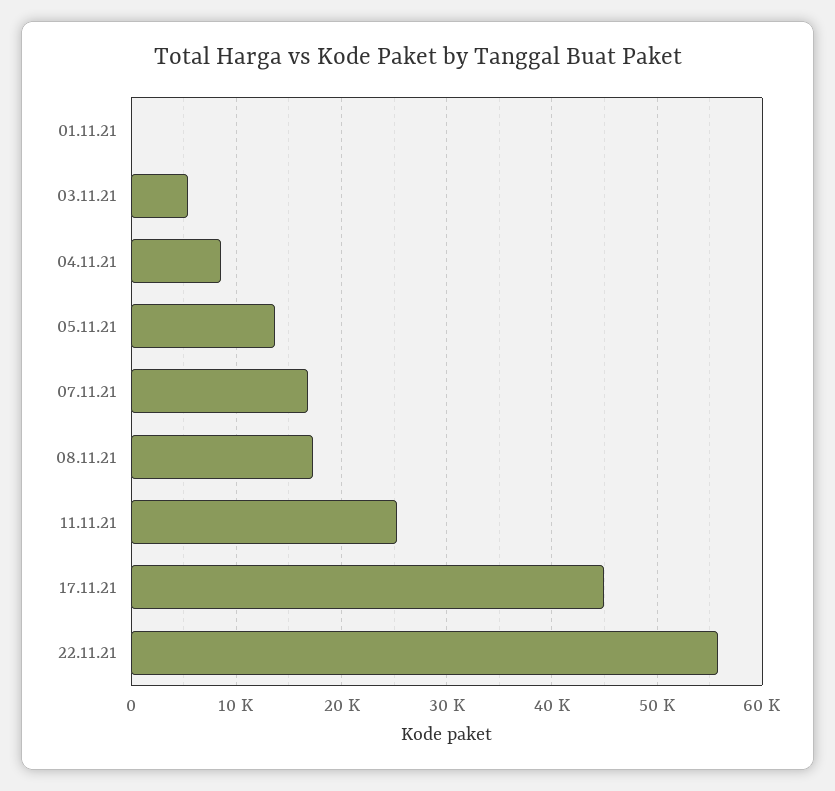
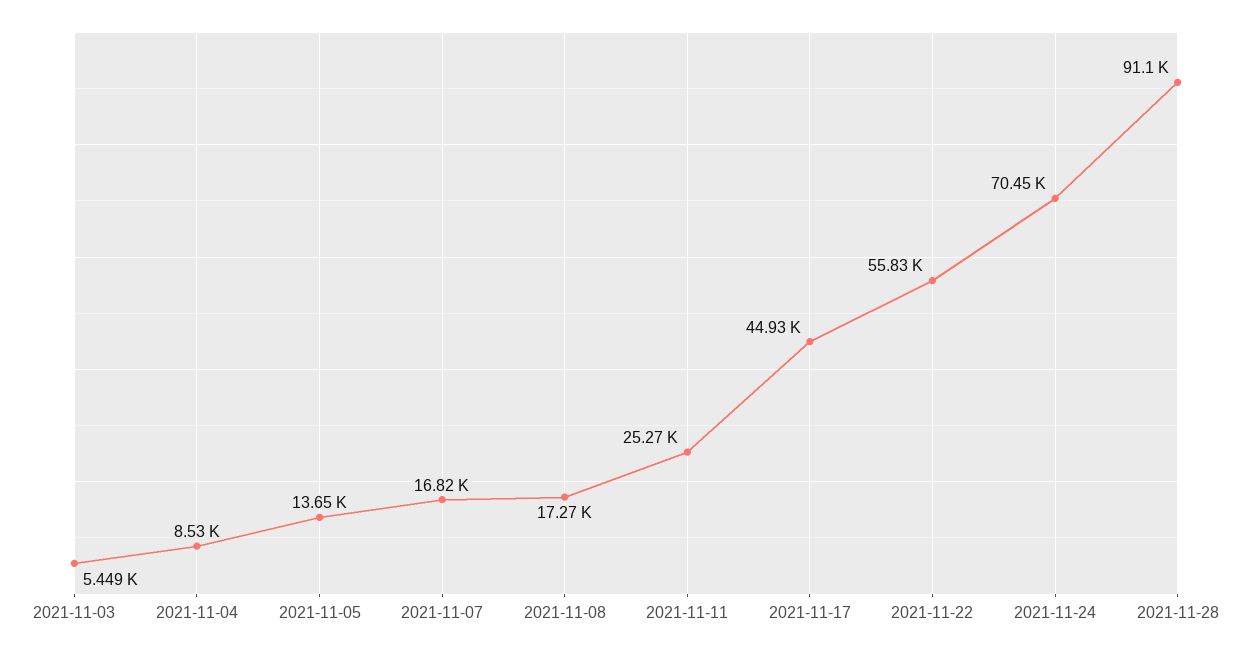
01.11.21: 0 -> none
2021-11-24: none -> 70450
2021-11-28: none -> 91100

